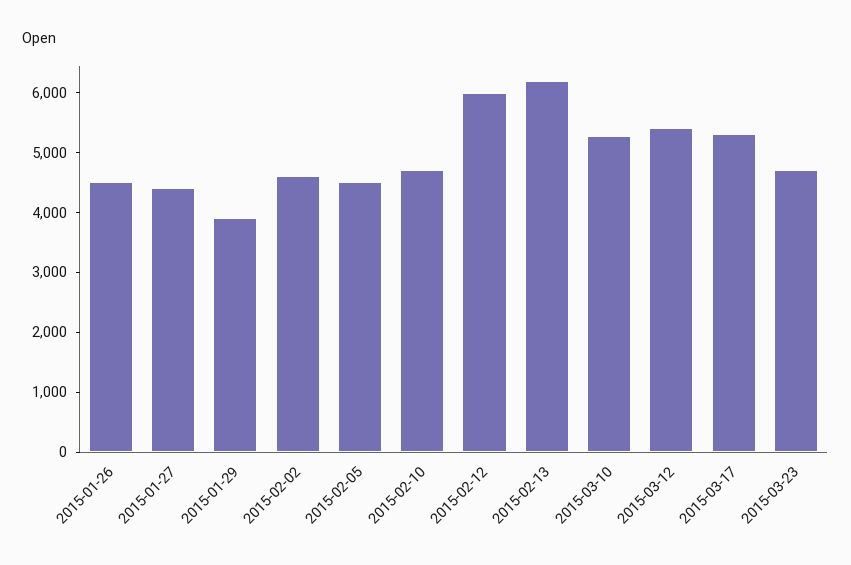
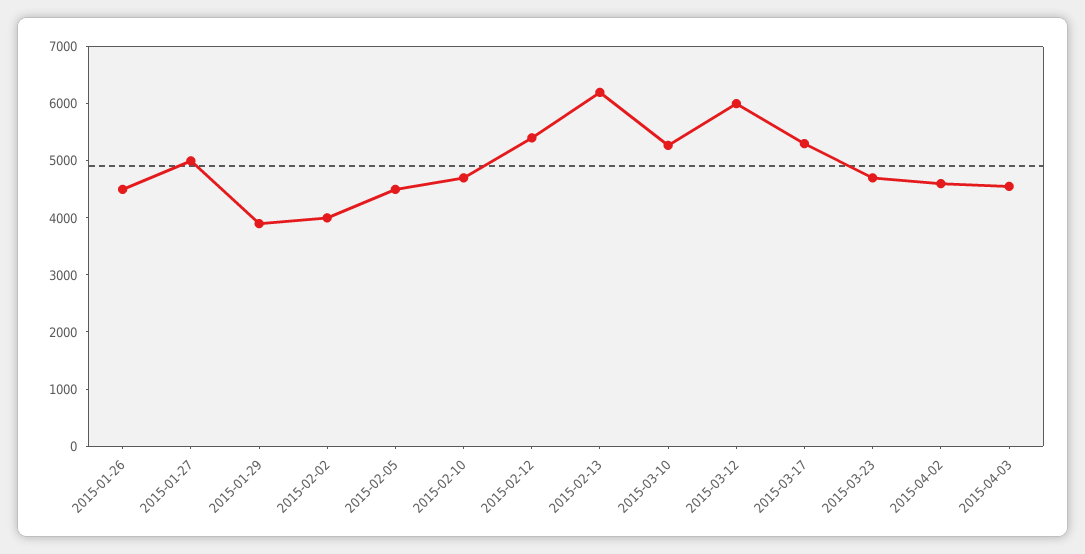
2015-01-27: 4400 -> 5000
2015-02-02: 4600 -> 4000
2015-02-12: 6000 -> 5400
2015-03-12: 5400 -> 6000
2015-04-02: none -> 4600
2015-04-03: none -> 4600

